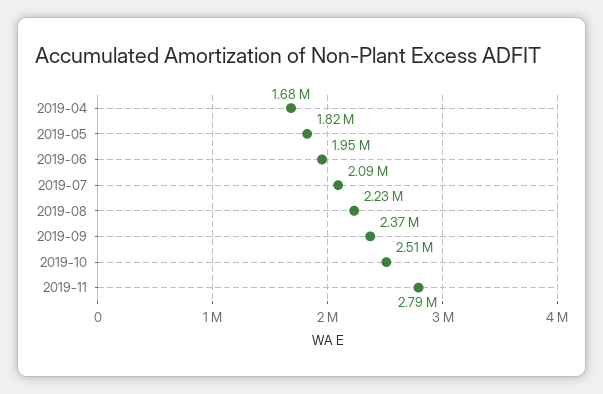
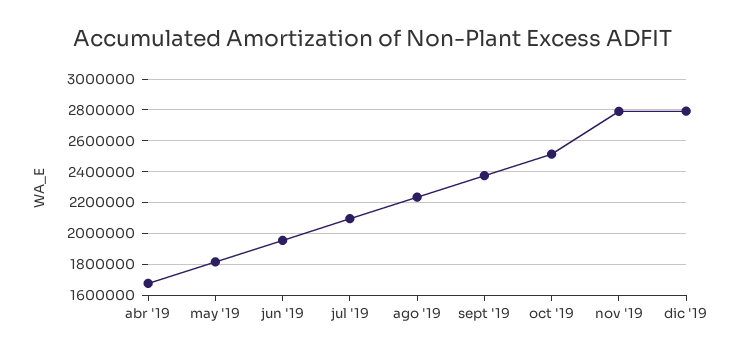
dic '19: none -> 2800000

